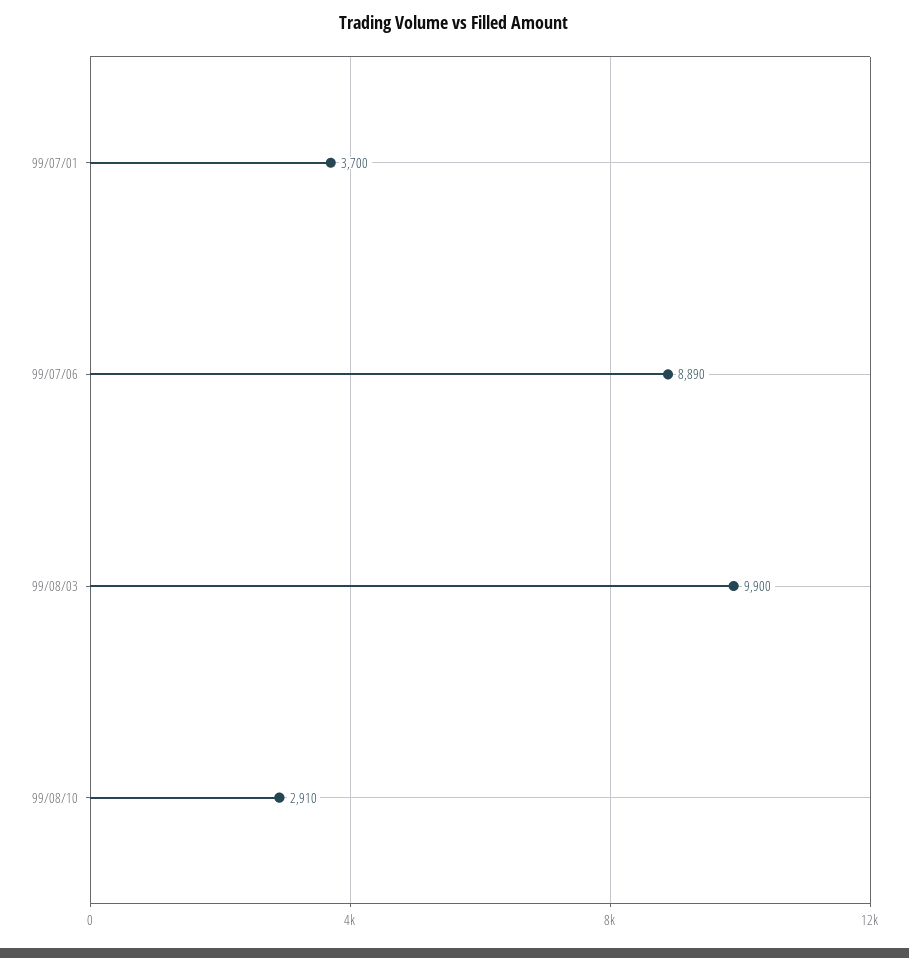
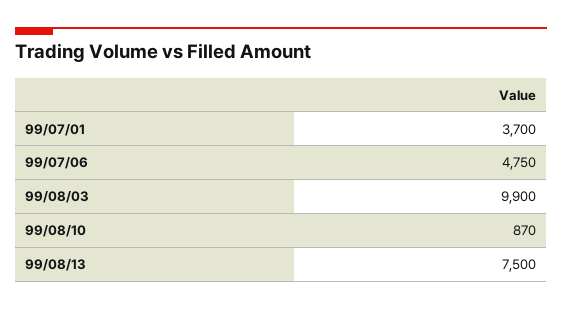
99/07/06: 8890 -> 4750
99/08/10: 2910 -> 870
99/08/13: none -> 7500

